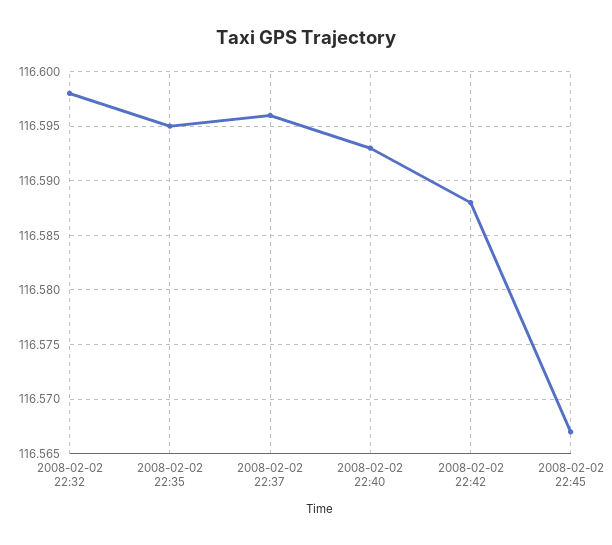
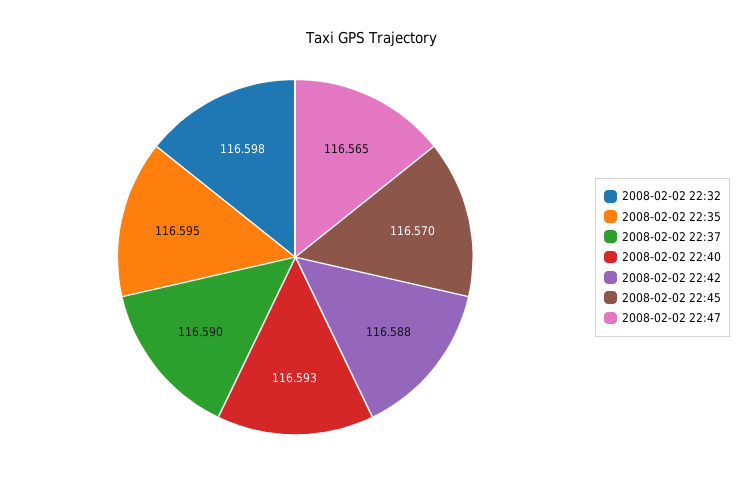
2008-02-02 22:37: 116.596 -> 116.59
2008-02-02 22:45: 116.567 -> 116.57
2008-02-02 22:47: none -> 116.565

